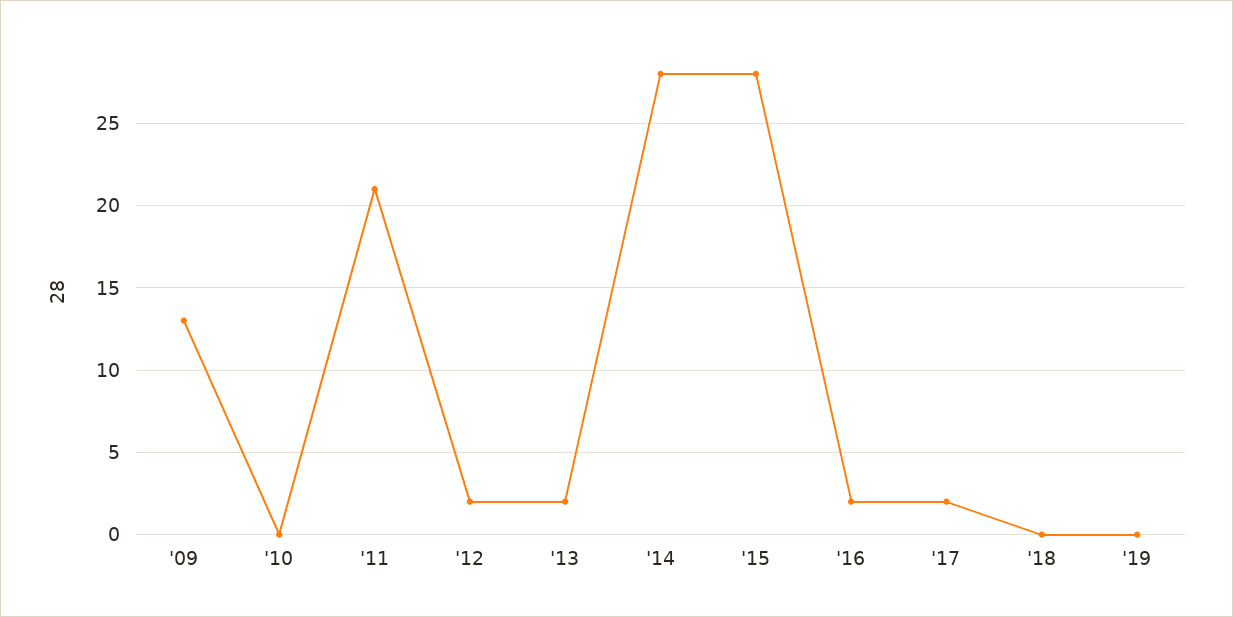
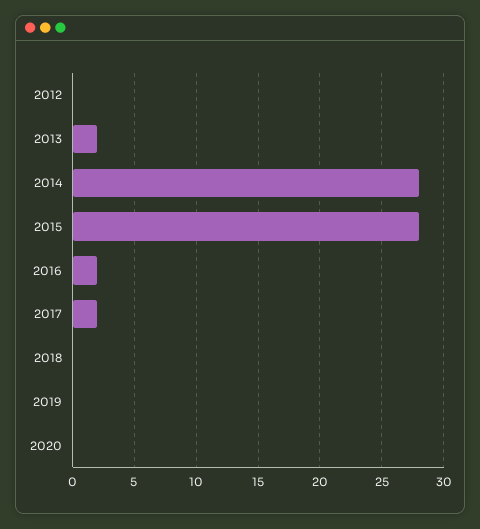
'09: 13 -> none
'10: 0 -> none
'11: 21 -> none
'12: 2 -> 0
2020: none -> 0

